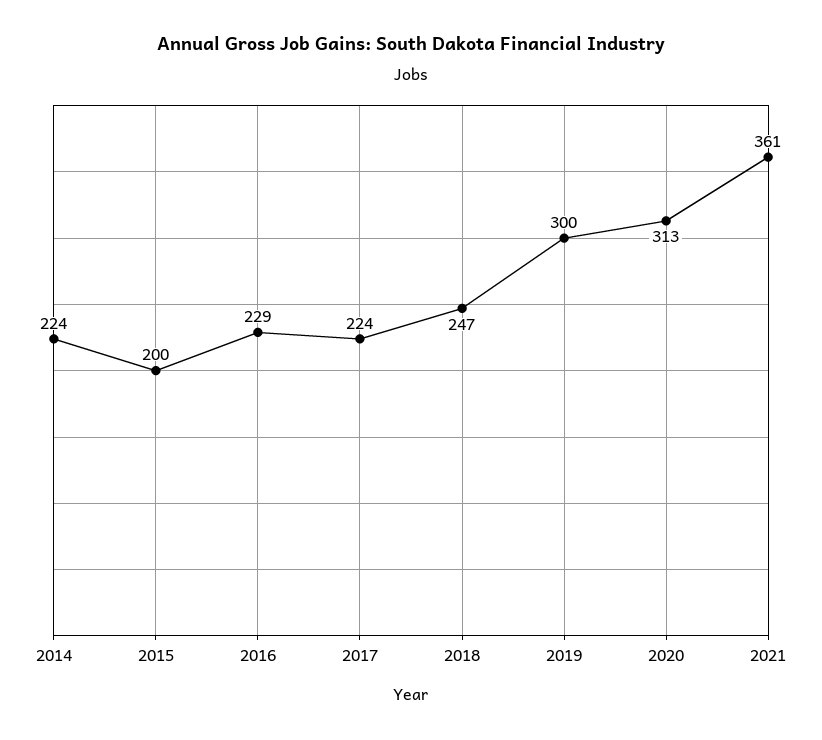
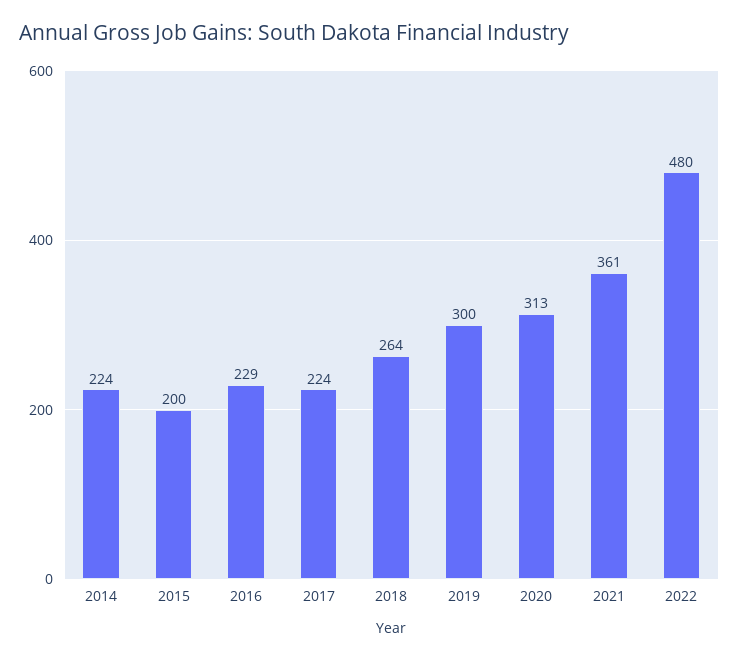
2018: 247 -> 264
2022: none -> 480

